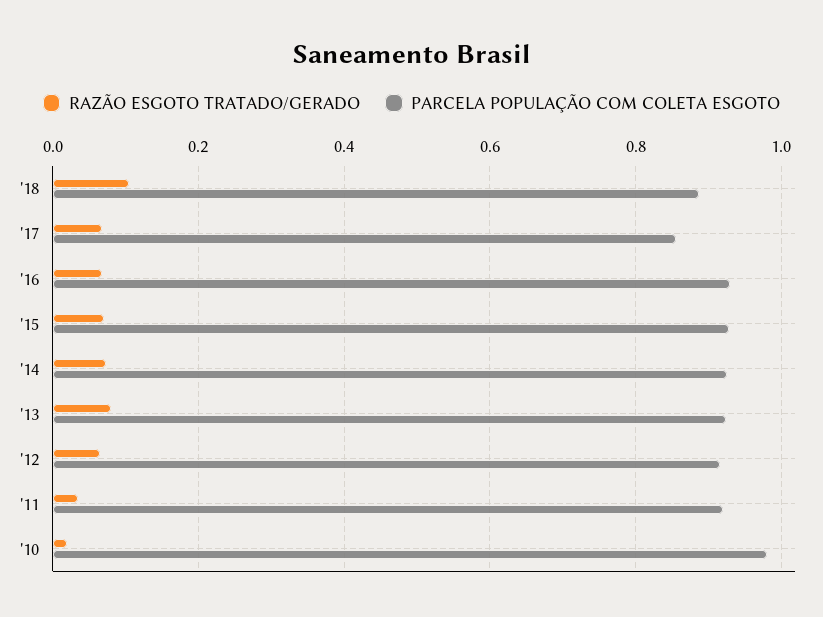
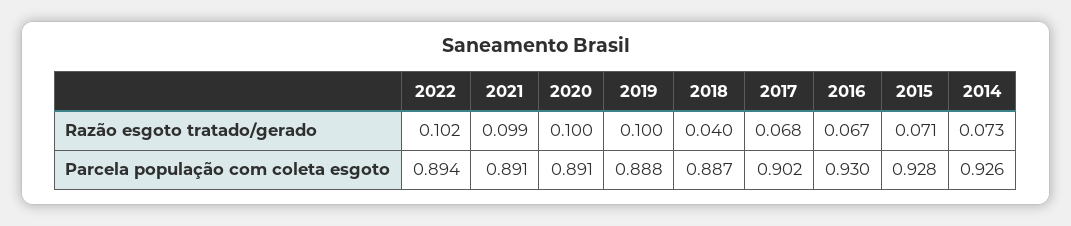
RAZÃO ESGOTO TRATADO/GERADO, '18: 0.1 -> 0.04
PARCELA POPULAÇÃO COM COLETA ESGOTO, '17: 0.86 -> 0.902
RAZÃO ESGOTO TRATADO/GERADO, '13: 0.08 -> none
PARCELA POPULAÇÃO COM COLETA ESGOTO, '13: 0.92 -> none
RAZÃO ESGOTO TRATADO/GERADO, '12: 0.06 -> none
PARCELA POPULAÇÃO COM COLETA ESGOTO, '12: 0.92 -> none
RAZÃO ESGOTO TRATADO/GERADO, '11: 0.04 -> none
PARCELA POPULAÇÃO COM COLETA ESGOTO, '11: 0.92 -> none
RAZÃO ESGOTO TRATADO/GERADO, '10: 0.02 -> none
PARCELA POPULAÇÃO COM COLETA ESGOTO, '10: 0.98 -> none
RAZÃO ESGOTO TRATADO/GERADO, 2022: none -> 0.102
RAZÃO ESGOTO TRATADO/GERADO, 2021: none -> 0.099
RAZÃO ESGOTO TRATADO/GERADO, 2020: none -> 0.1
RAZÃO ESGOTO TRATADO/GERADO, 2019: none -> 0.1
PARCELA POPULAÇÃO COM COLETA ESGOTO, 2022: none -> 0.894
PARCELA POPULAÇÃO COM COLETA ESGOTO, 2021: none -> 0.891
PARCELA POPULAÇÃO COM COLETA ESGOTO, 2020: none -> 0.891
PARCELA POPULAÇÃO COM COLETA ESGOTO, 2019: none -> 0.888

